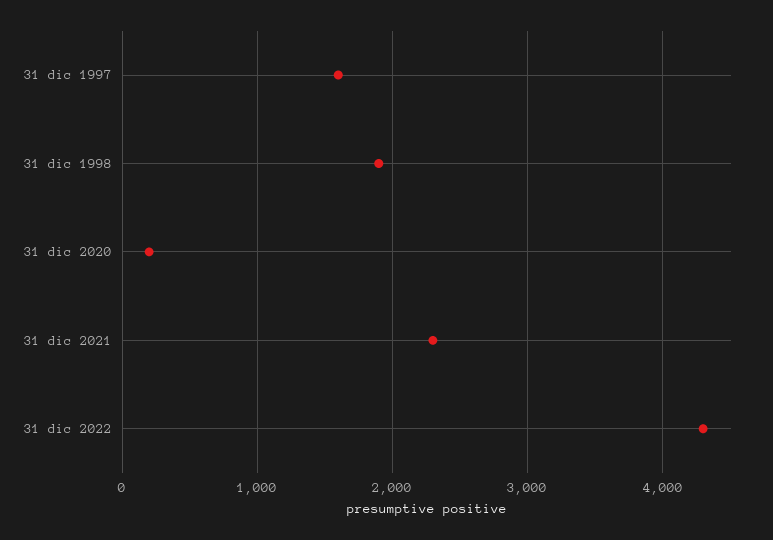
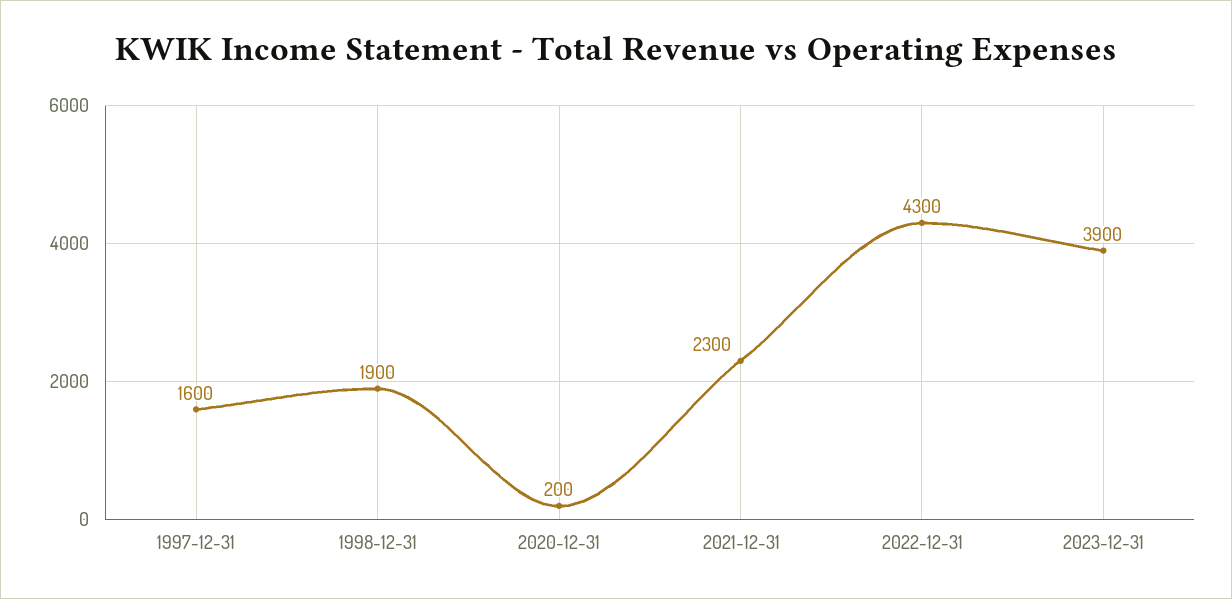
2023-12-31: none -> 3900

